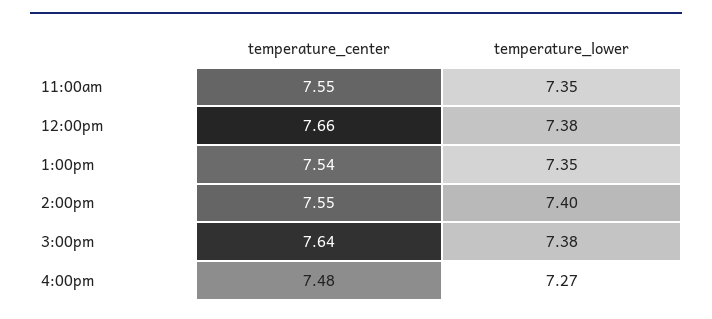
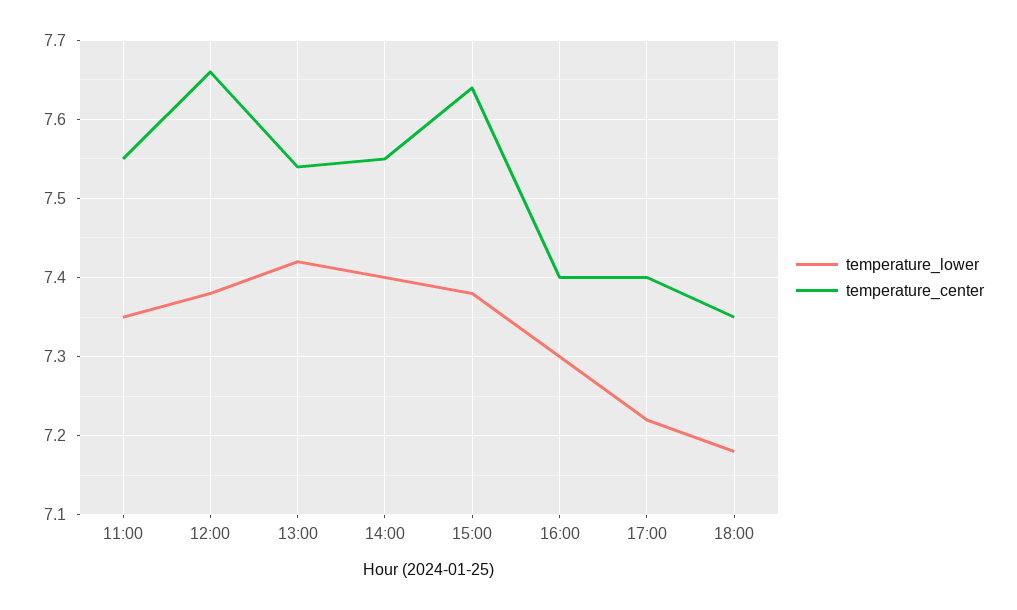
temperature_lower, 1:00pm: 7.35 -> 7.42
temperature_center, 4:00pm: 7.48 -> 7.4
temperature_lower, 4:00pm: 7.27 -> 7.3
temperature_lower, 17:00: none -> 7.22
temperature_center, 17:00: none -> 7.4
temperature_lower, 18:00: none -> 7.18
temperature_center, 18:00: none -> 7.35

